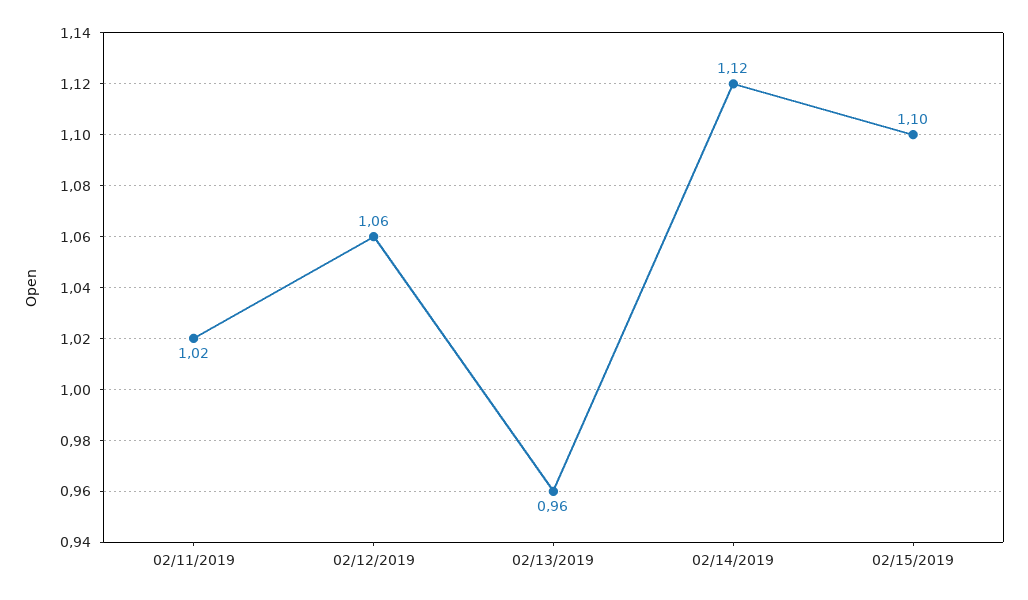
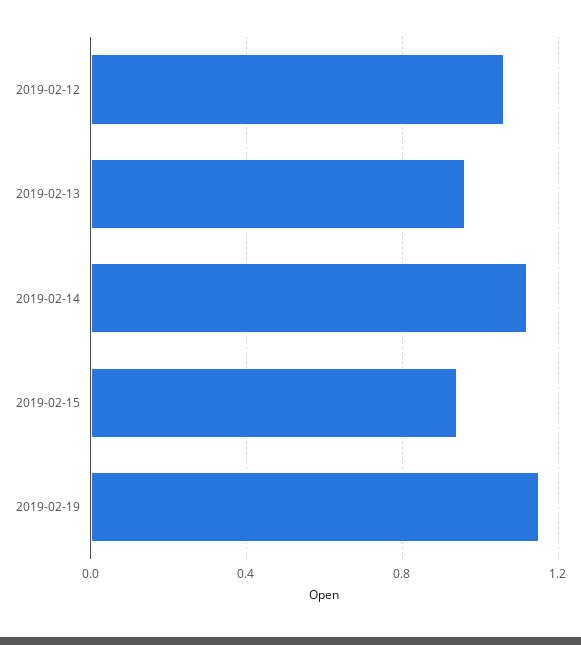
02/11/2019: 1.02 -> none
02/15/2019: 1.1 -> 0.95
2019-02-19: none -> 1.15

